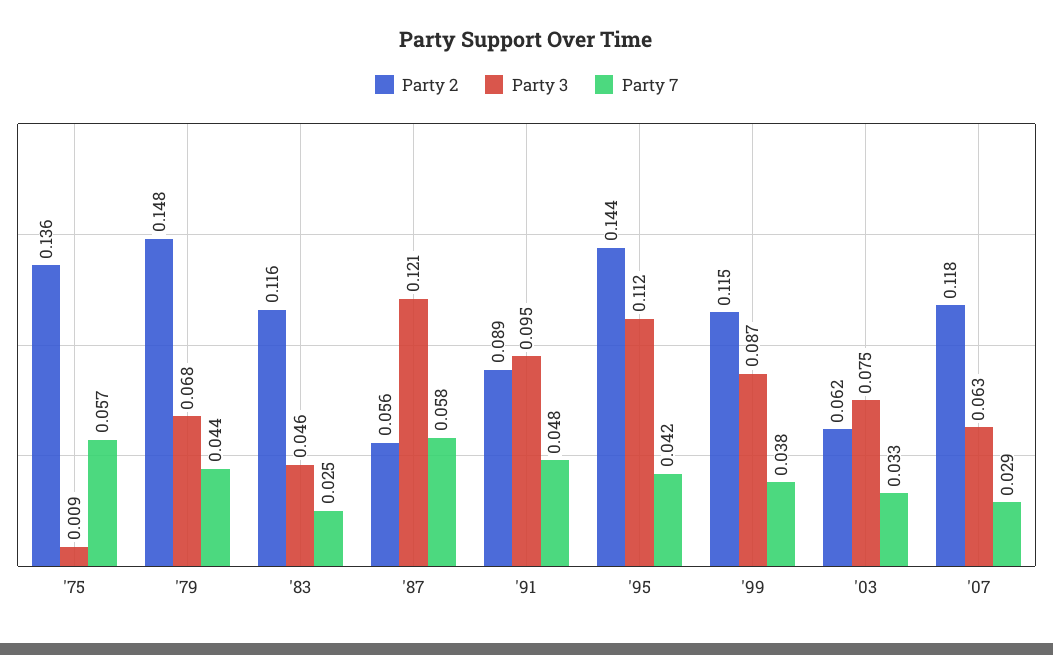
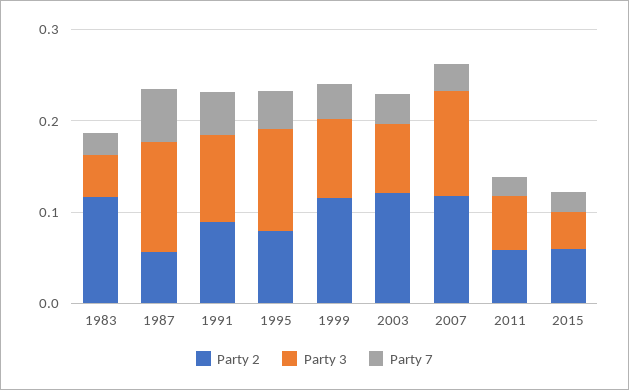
Party 2, '75: 0.136 -> none
Party 3, '75: 0.009 -> none
Party 7, '75: 0.057 -> none
Party 2, '79: 0.148 -> none
Party 3, '79: 0.068 -> none
Party 7, '79: 0.044 -> none
Party 2, '95: 0.144 -> 0.08
Party 2, '03: 0.062 -> 0.12
Party 3, '07: 0.063 -> 0.12
Party 2, 2011: none -> 0.06
Party 3, 2011: none -> 0.06
Party 7, 2011: none -> 0.02
Party 2, 2015: none -> 0.06
Party 3, 2015: none -> 0.04
Party 7, 2015: none -> 0.02

